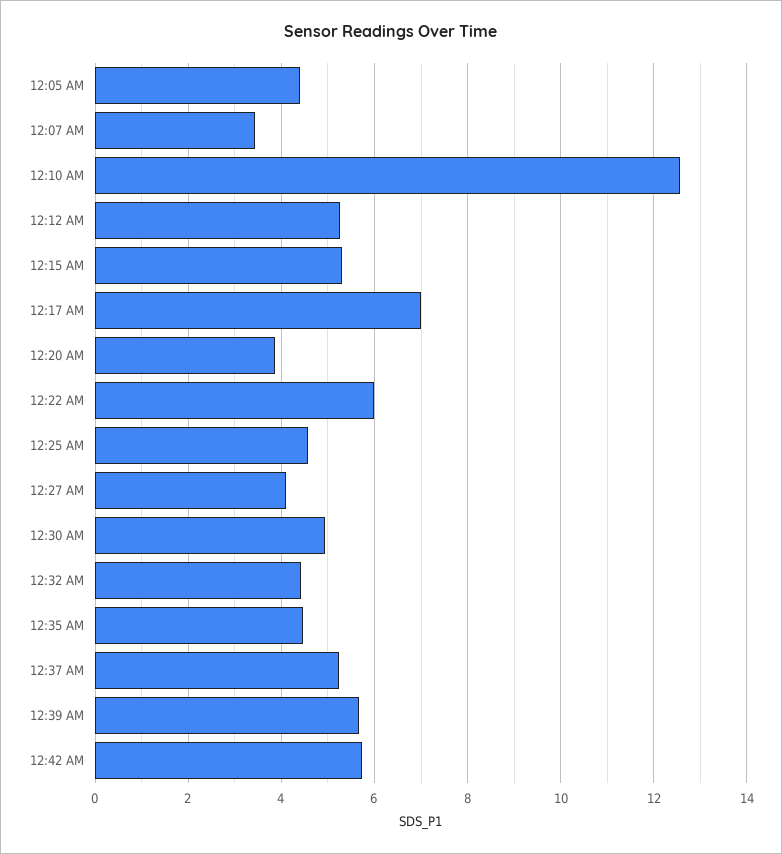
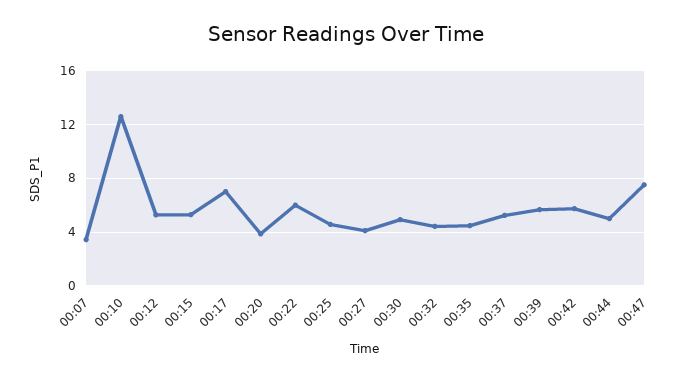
12:05 AM: 4.4 -> none
00:44: none -> 5
00:47: none -> 7.5

